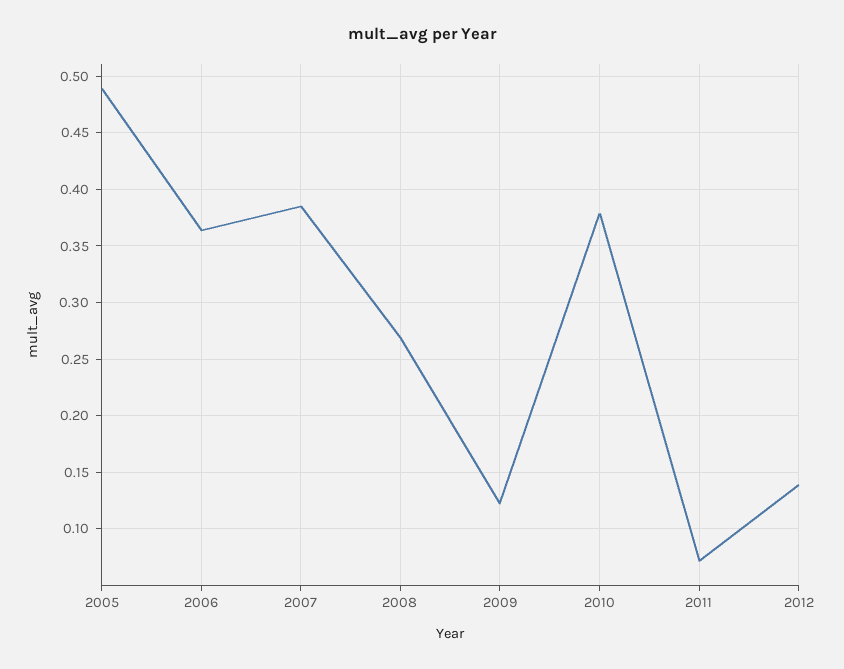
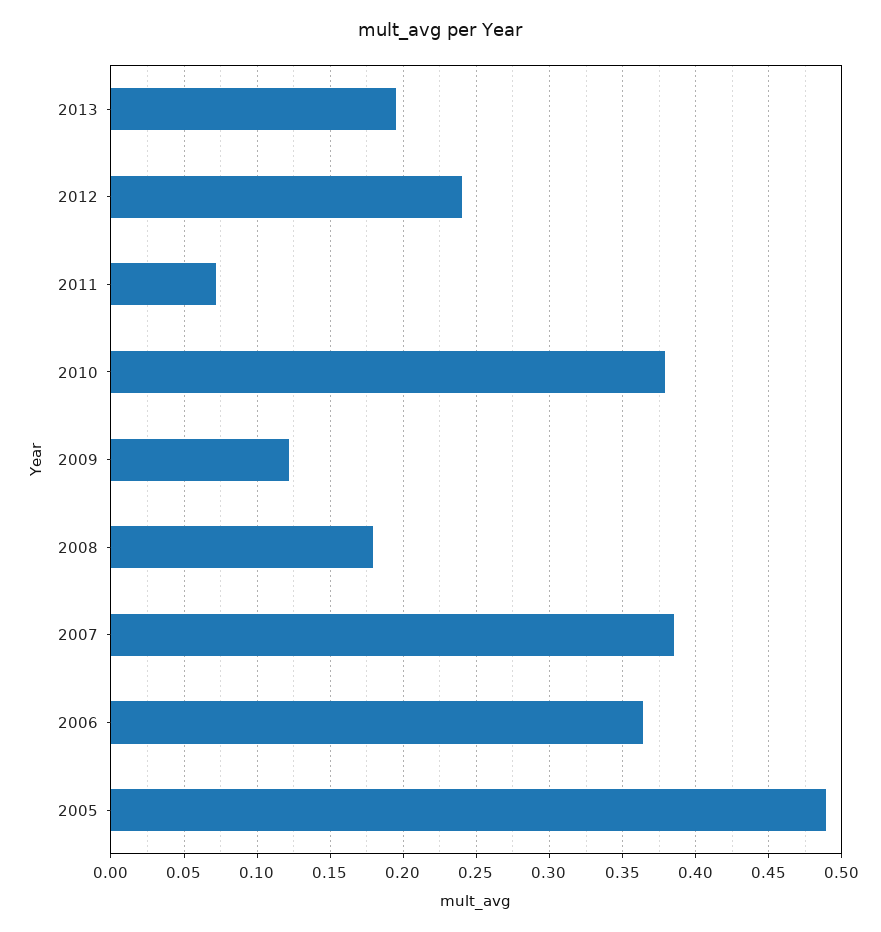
2008: 0.27 -> 0.18
2012: 0.14 -> 0.24
2013: none -> 0.195

